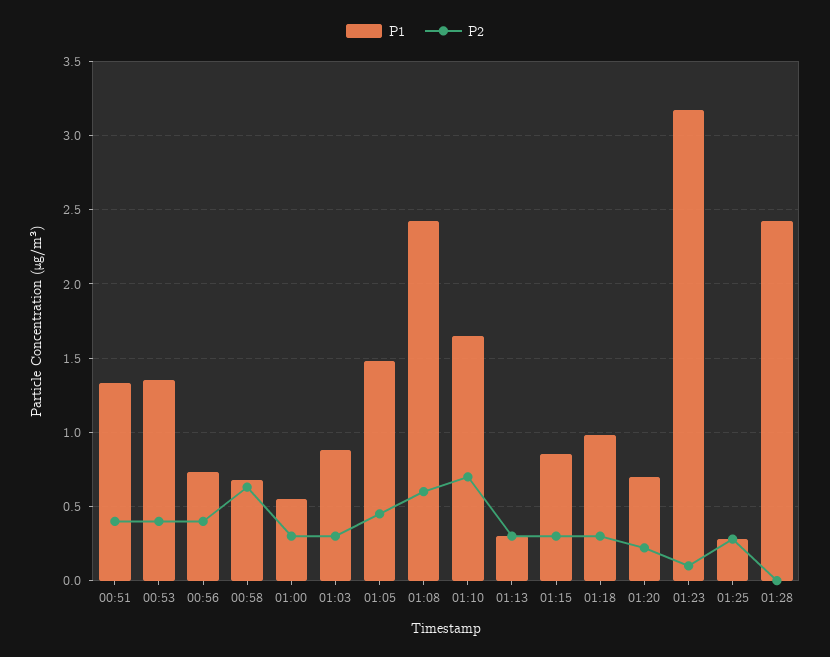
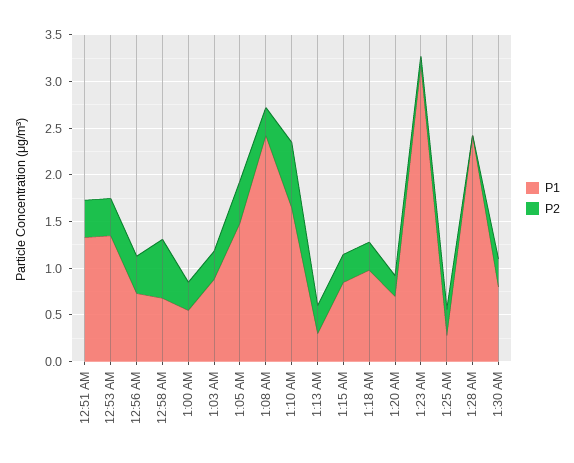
P2, 01:08: 0.6 -> 0.3
P1, 1:30 AM: none -> 0.8
P2, 1:30 AM: none -> 0.3

